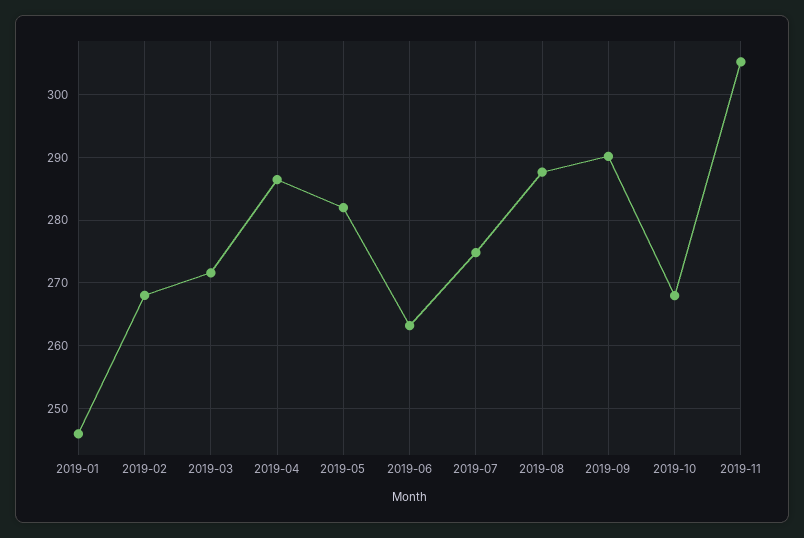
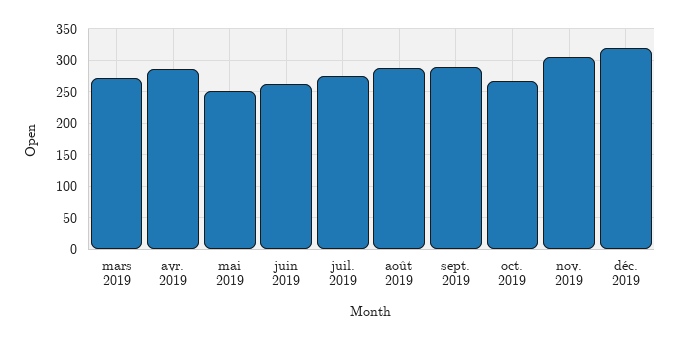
2019-01: 246 -> none
2019-02: 268 -> none
2019-05: 282 -> 250
déc. 2019: none -> 320

